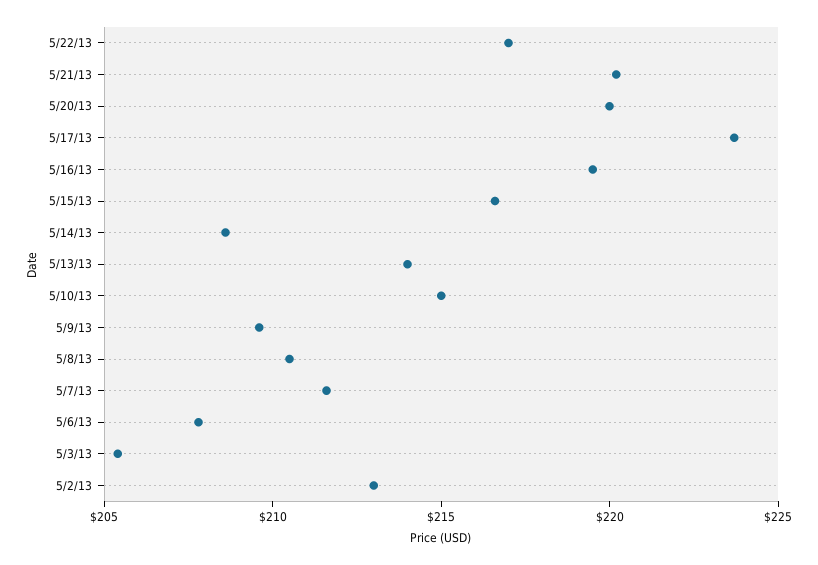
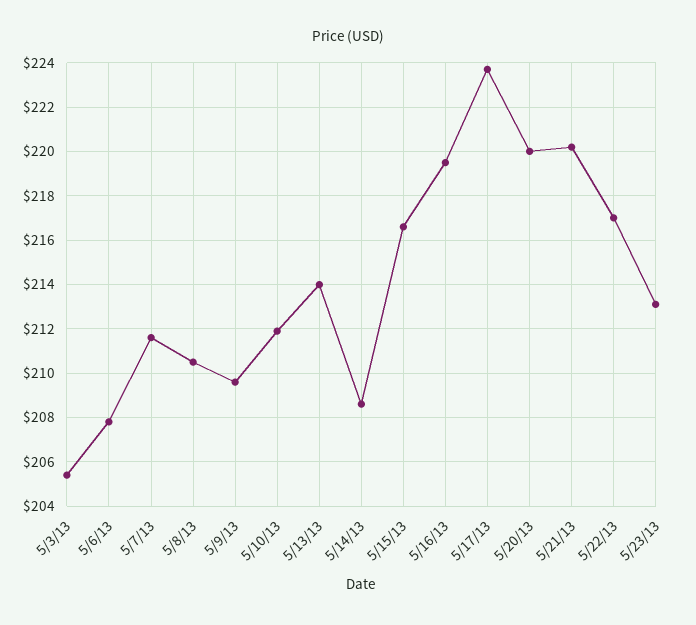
5/10/13: 215 -> 212
5/2/13: 213 -> none
5/23/13: none -> 213

